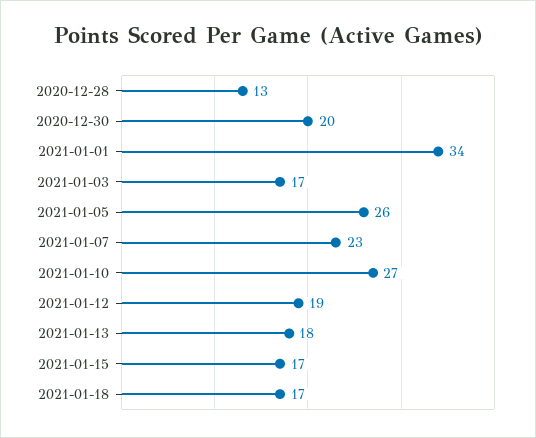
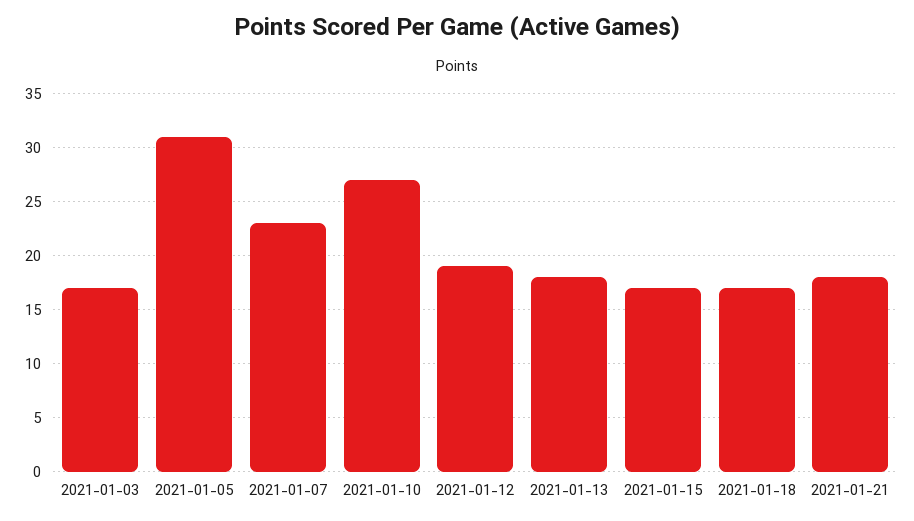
2020-12-28: 13 -> none
2020-12-30: 20 -> none
2021-01-01: 34 -> none
2021-01-05: 26 -> 31
2021-01-21: none -> 18

